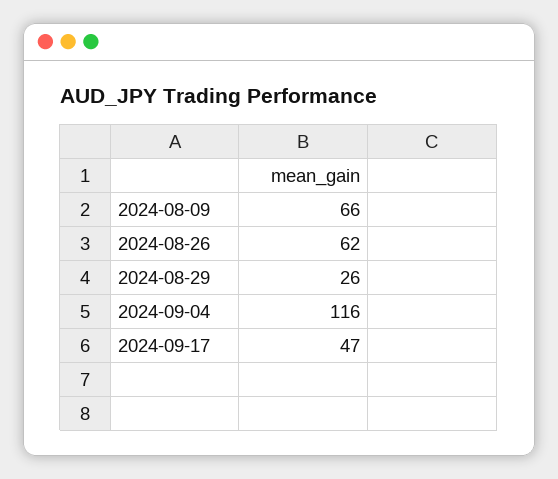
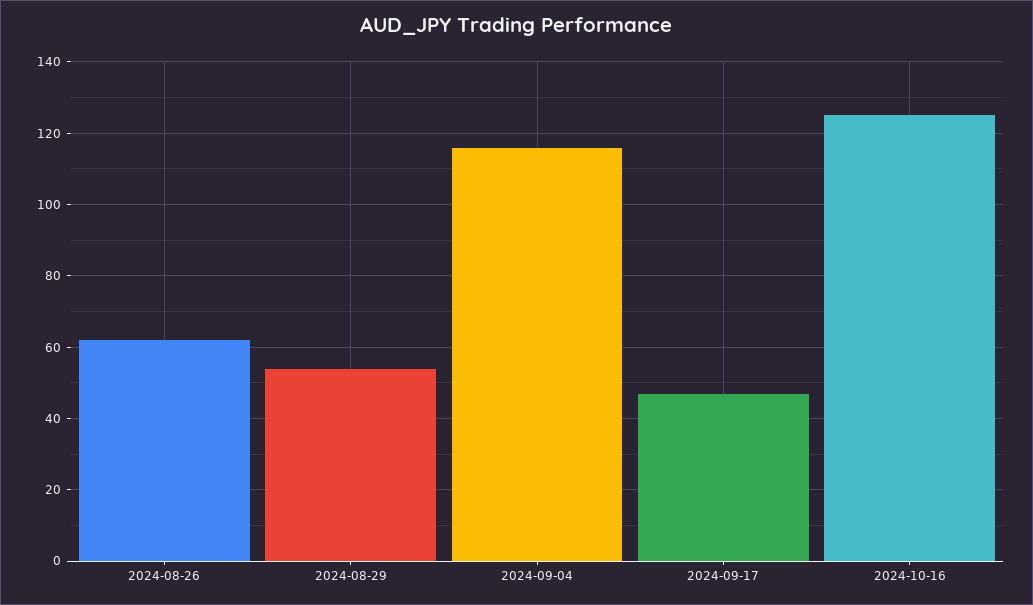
2024-08-09: 66 -> none
2024-08-29: 26 -> 55
2024-10-16: none -> 125

